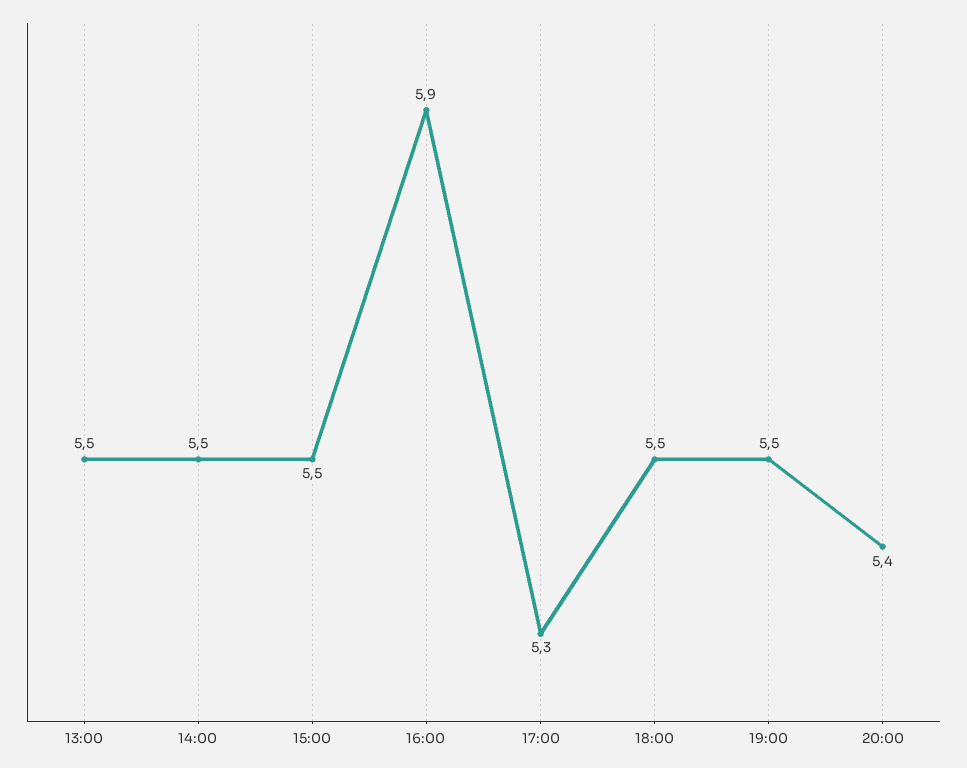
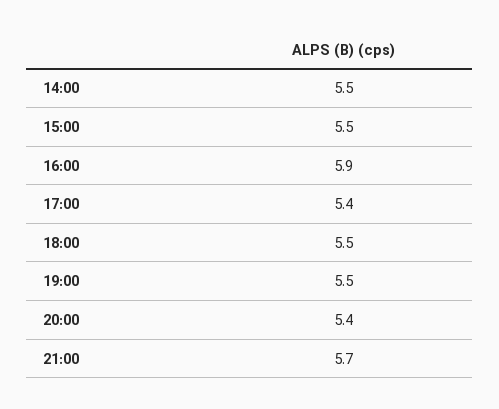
13:00: 5.5 -> none
17:00: 5.3 -> 5.4
21:00: none -> 5.7

